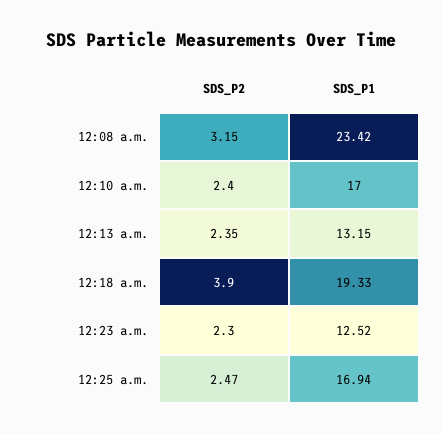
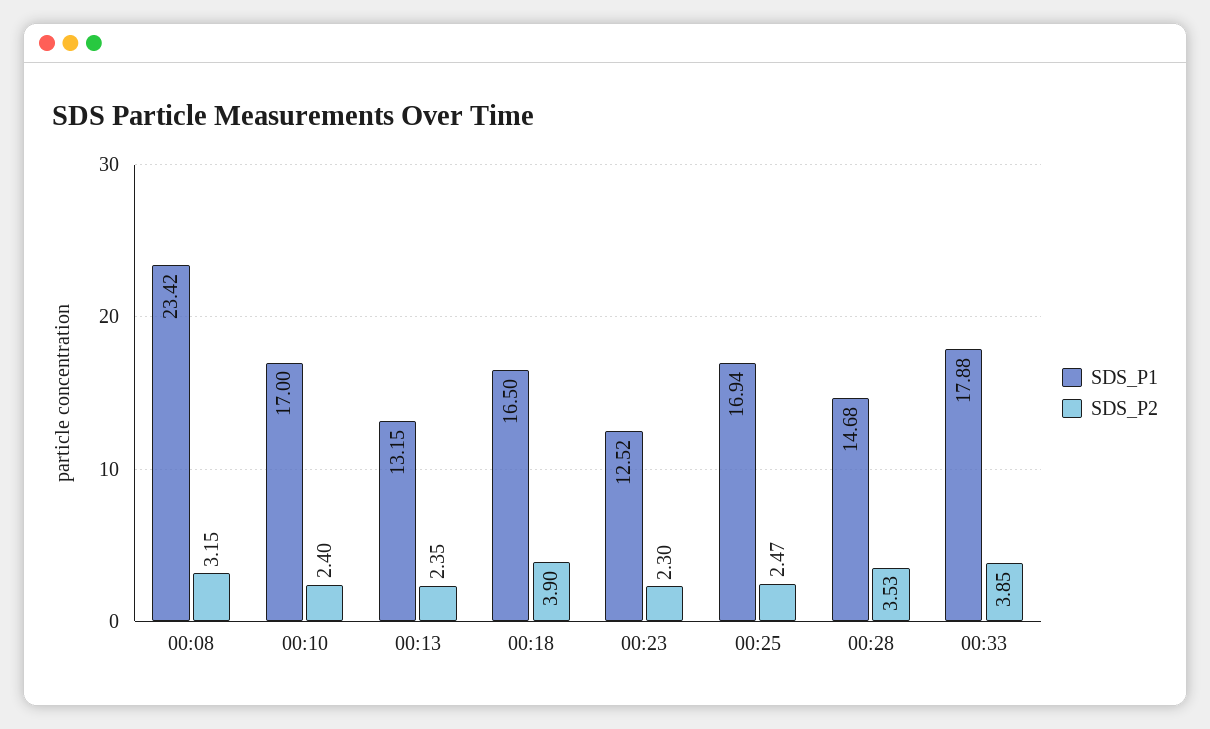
SDS_P1, 12:18 a.m.: 19.33 -> 16.5
SDS_P1, 00:28: none -> 14.68
SDS_P2, 00:28: none -> 3.53
SDS_P1, 00:33: none -> 17.88
SDS_P2, 00:33: none -> 3.85

